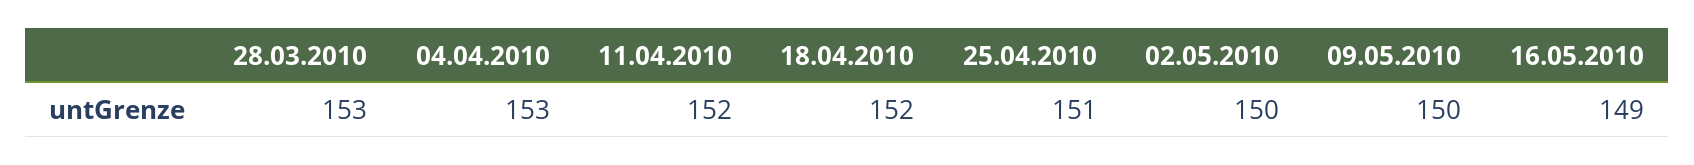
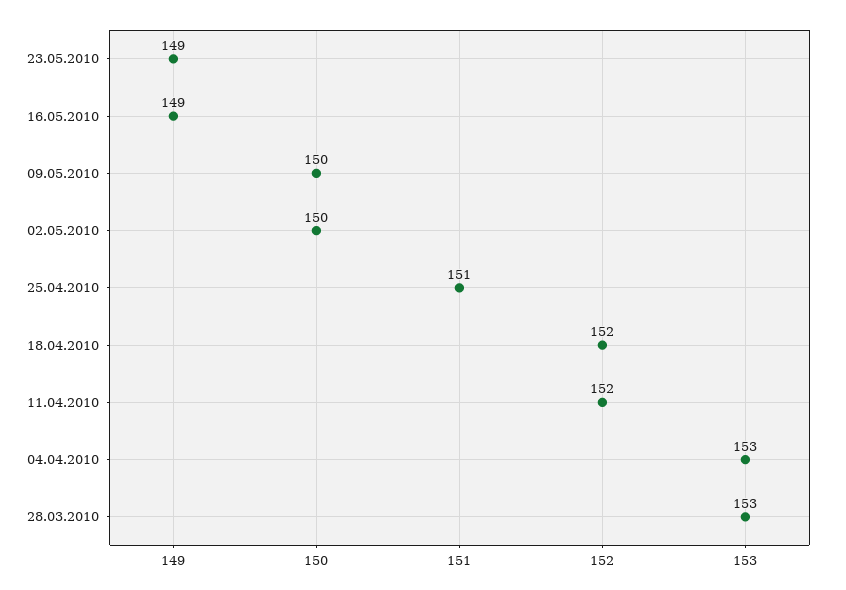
23.05.2010: none -> 149

